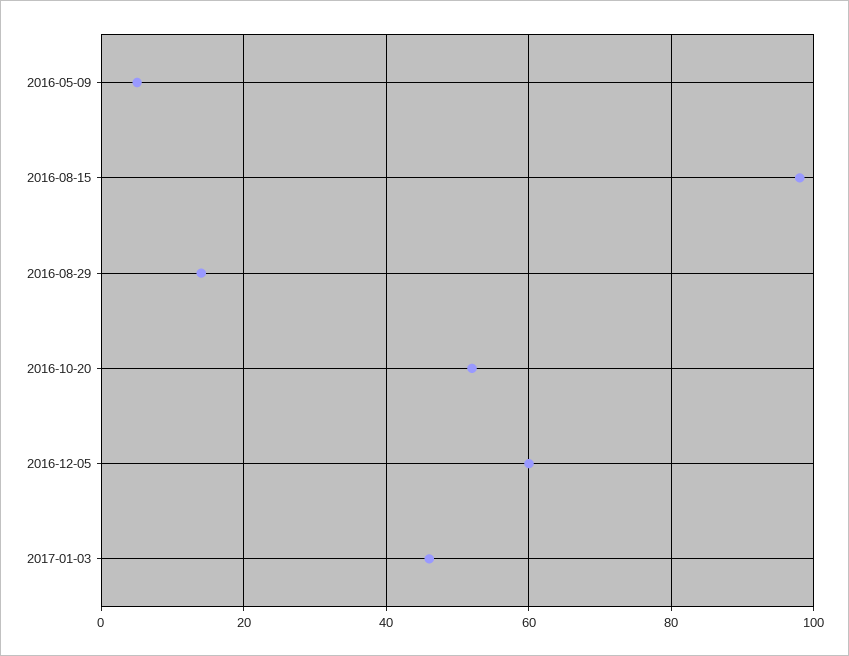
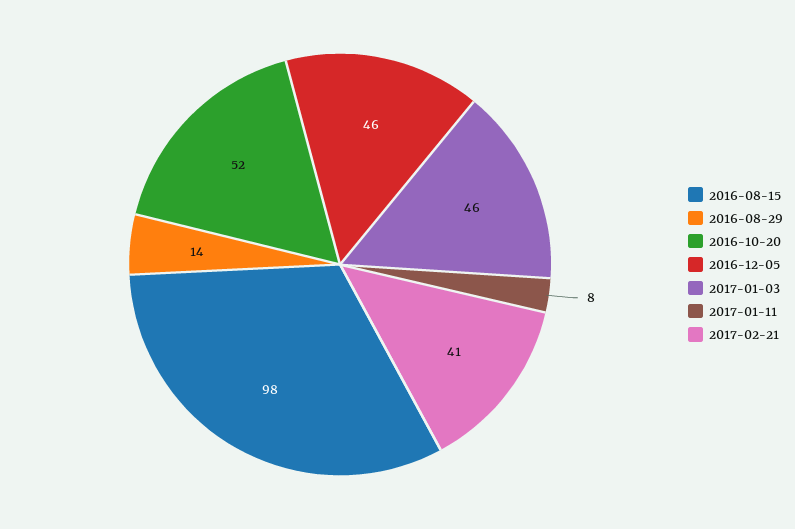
2016-05-09: 5 -> none
2016-12-05: 60 -> 46
2017-01-11: none -> 8
2017-02-21: none -> 41

